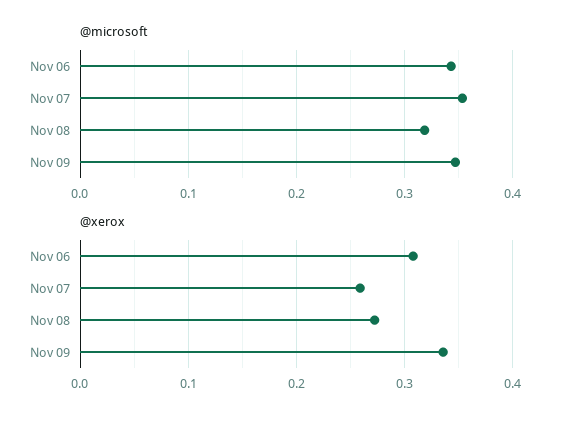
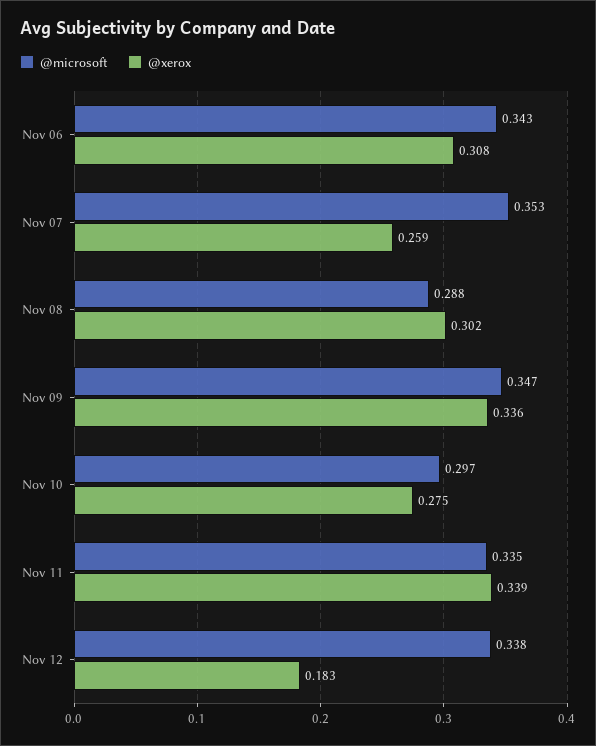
@microsoft, Nov 08: 0.32 -> 0.288
@xerox, Nov 08: 0.27 -> 0.302
@microsoft, Nov 10: none -> 0.297
@xerox, Nov 10: none -> 0.275
@microsoft, Nov 11: none -> 0.335
@xerox, Nov 11: none -> 0.339
@microsoft, Nov 12: none -> 0.338
@xerox, Nov 12: none -> 0.183

